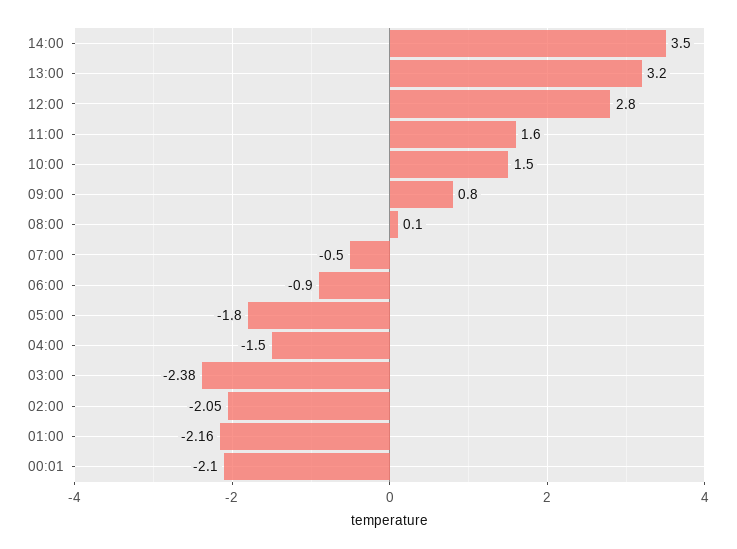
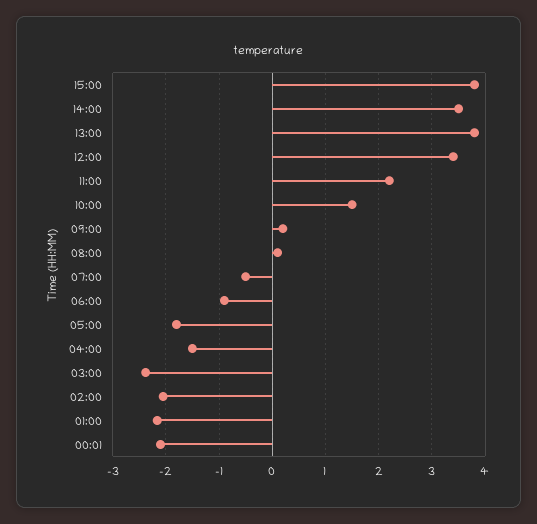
13:00: 3.2 -> 3.8
12:00: 2.8 -> 3.4
11:00: 1.6 -> 2.2
09:00: 0.8 -> 0.2
15:00: none -> 3.8

